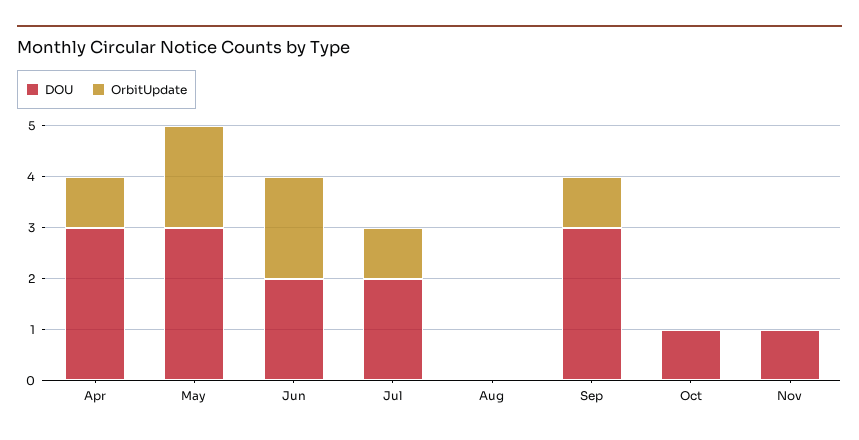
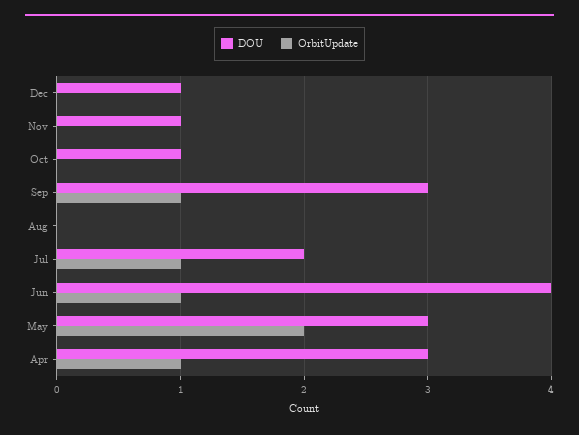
DOU, Jun: 2 -> 4
OrbitUpdate, Jun: 2 -> 1
DOU, Dec: none -> 1
OrbitUpdate, Dec: none -> 0

